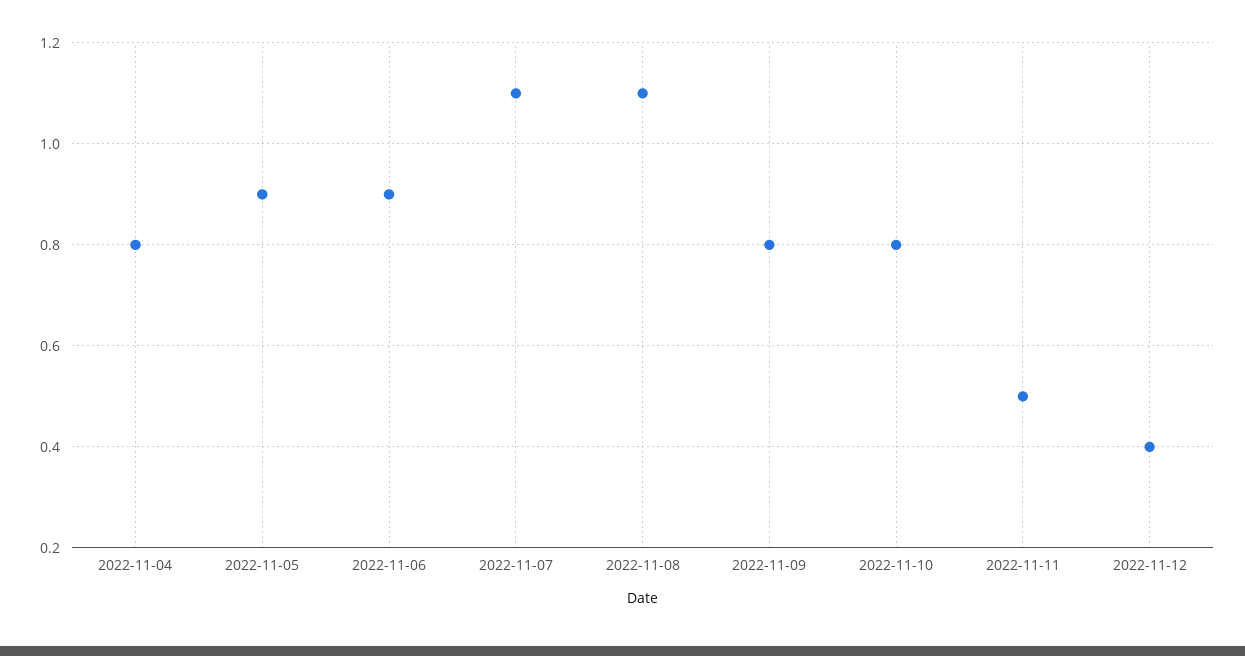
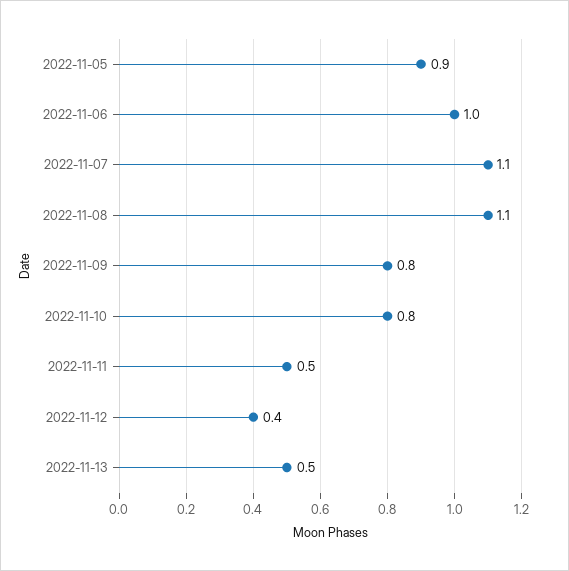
2022-11-04: 0.8 -> none
2022-11-06: 0.9 -> 1
2022-11-13: none -> 0.5

